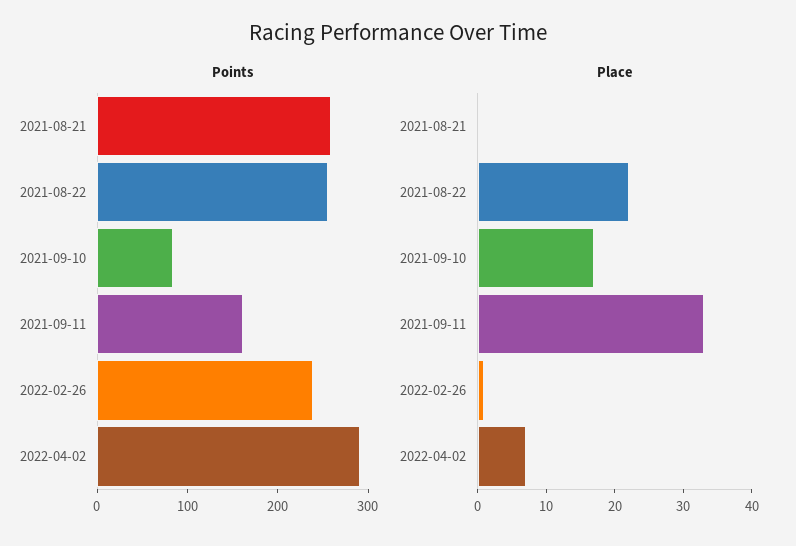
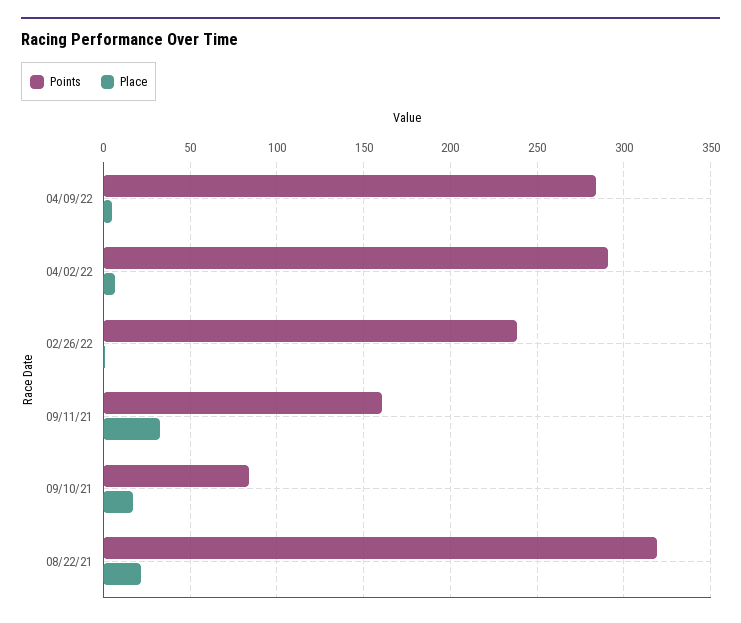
Points, 2021-08-21: 260 -> none
Points, 2021-08-22: 260 -> 320
Place, 2021-08-21: 0 -> none
Points, 04/09/22: none -> 285
Place, 04/09/22: none -> 5

